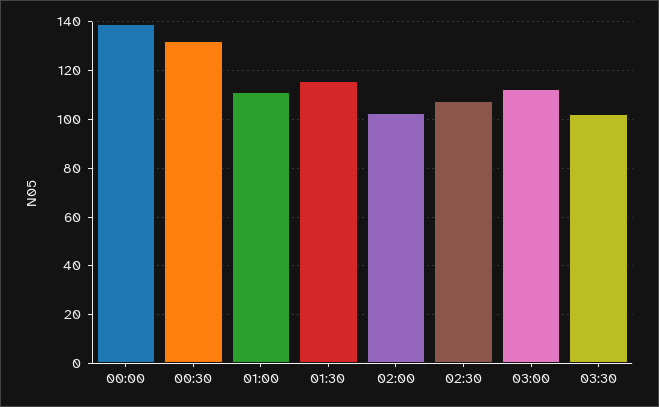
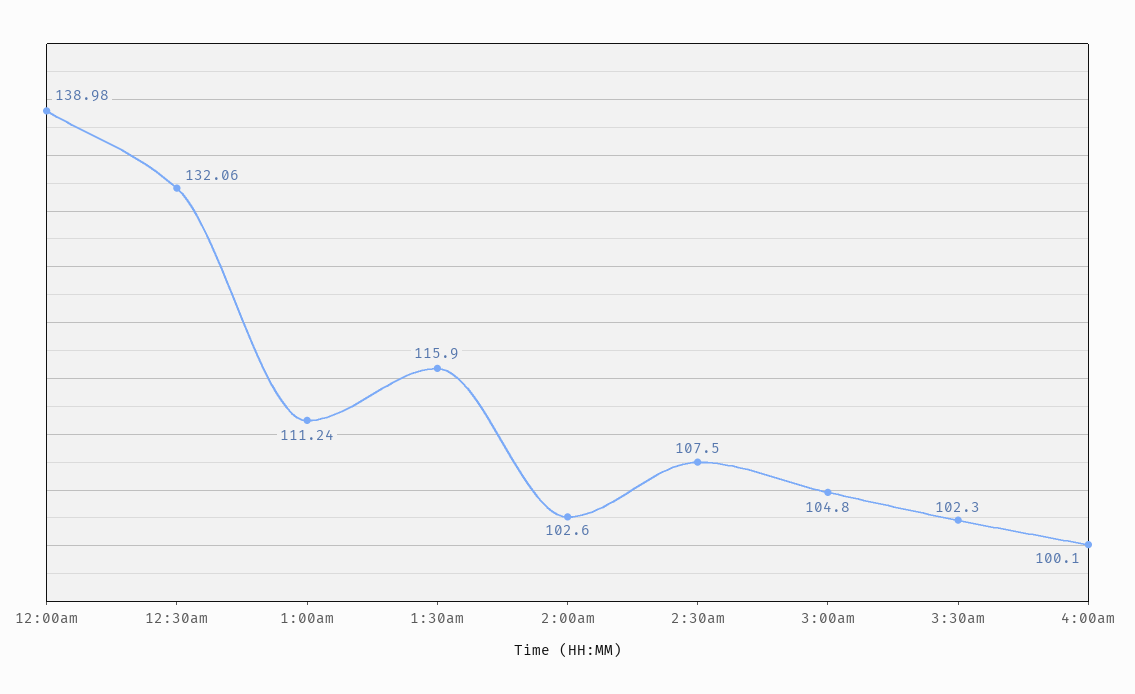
03:00: 112.5 -> 104.8
4:00am: none -> 100.1

